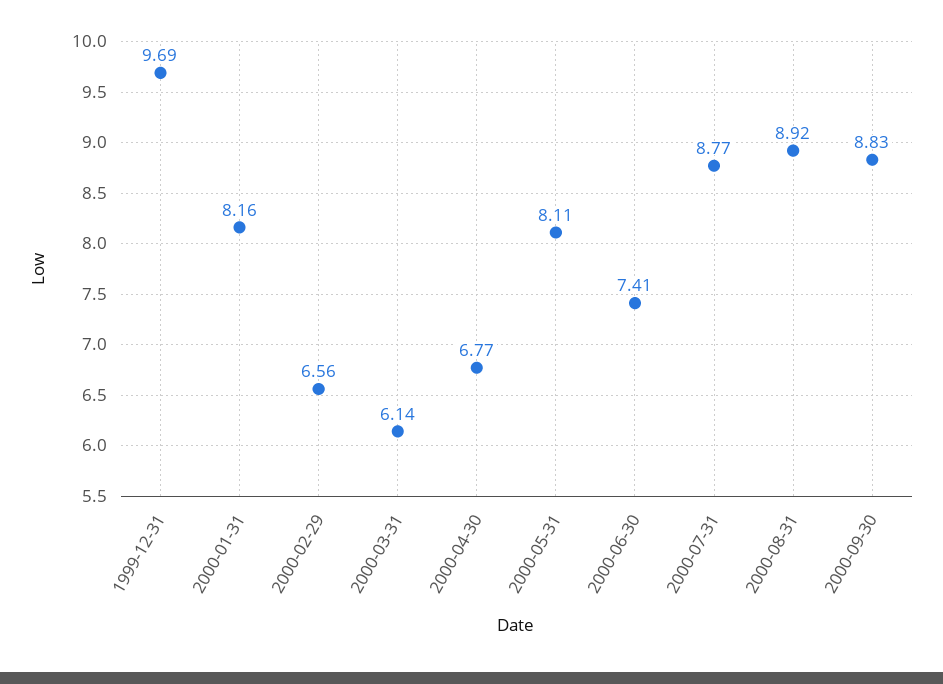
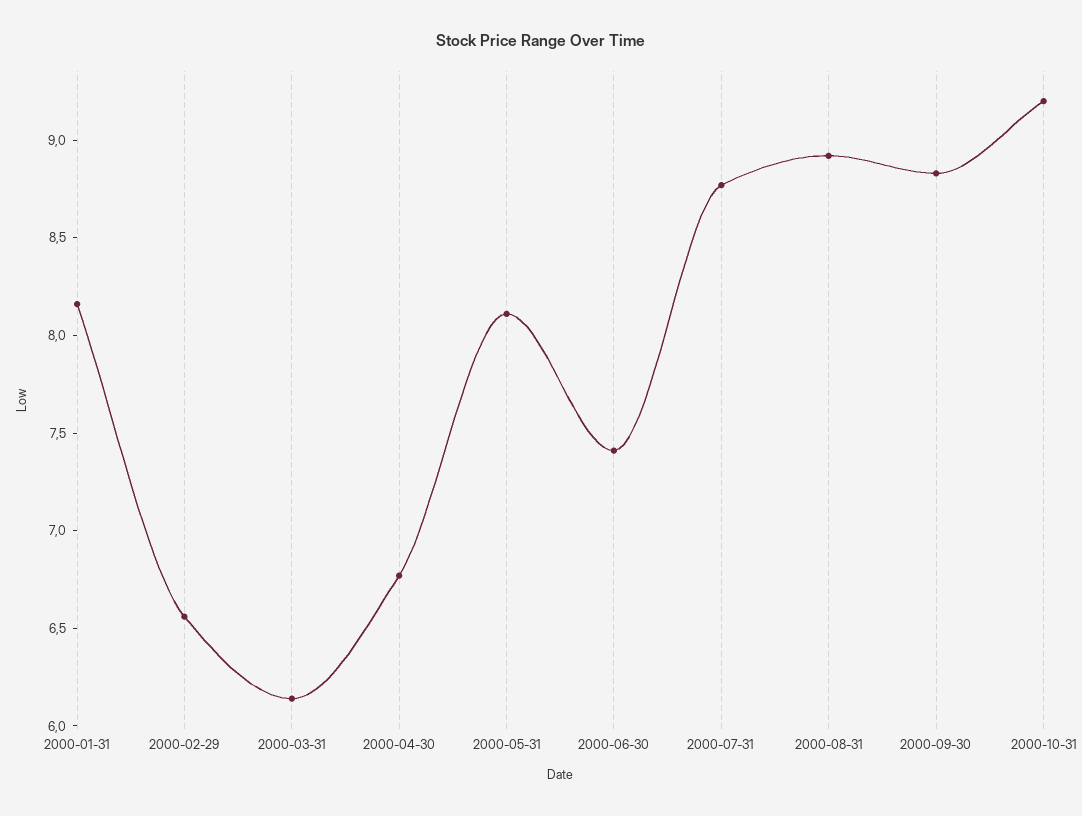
1999-12-31: 9.69 -> none
2000-10-31: none -> 9.2

